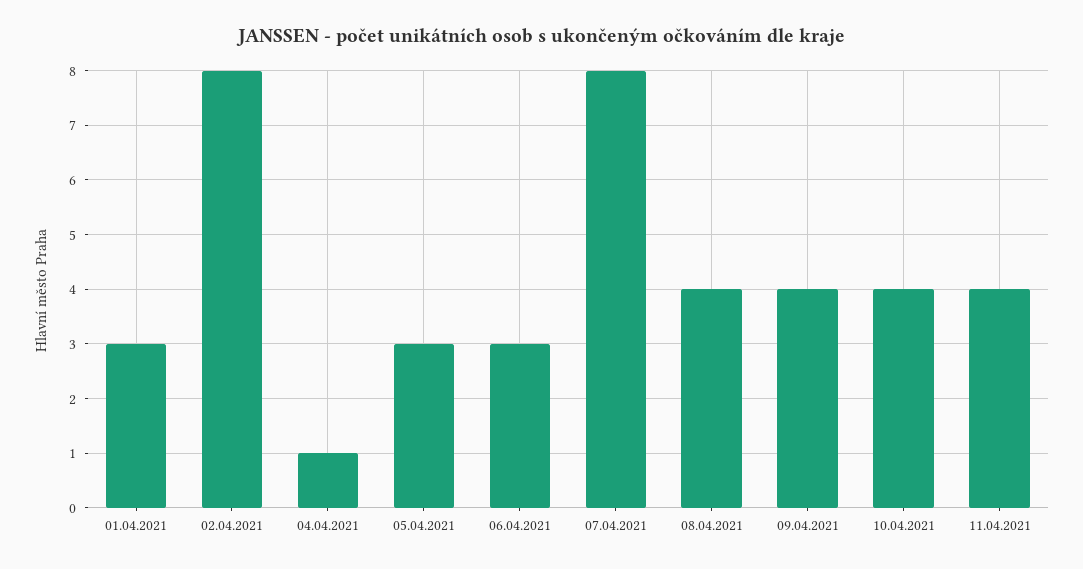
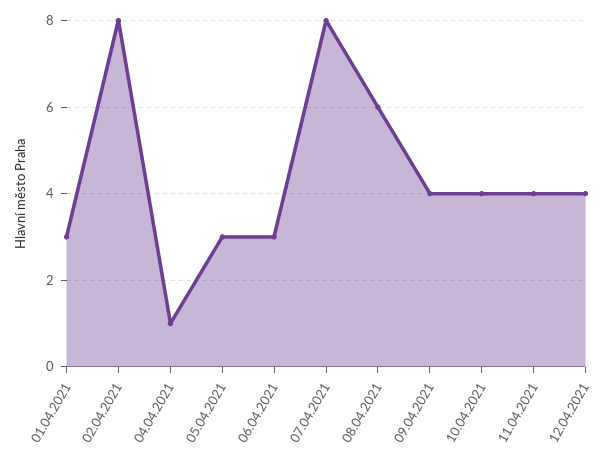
08.04.2021: 4 -> 6
12.04.2021: none -> 4

